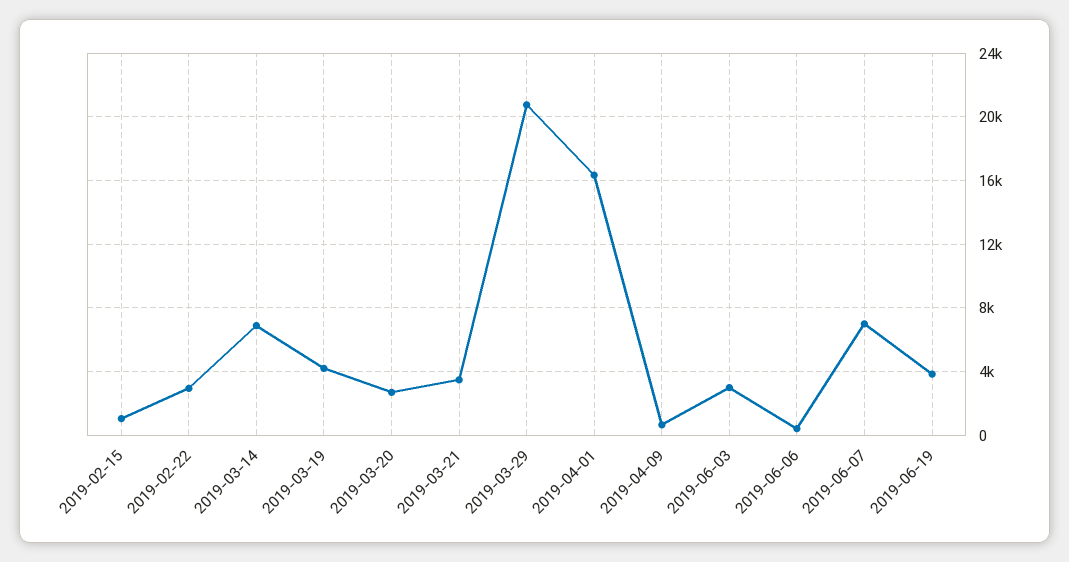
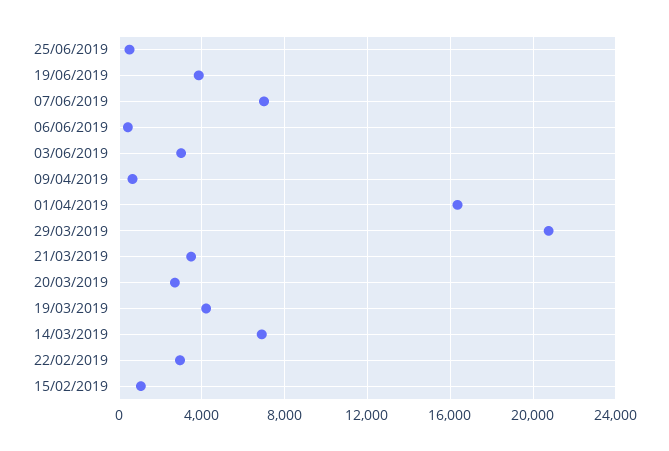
25/06/2019: none -> 500

